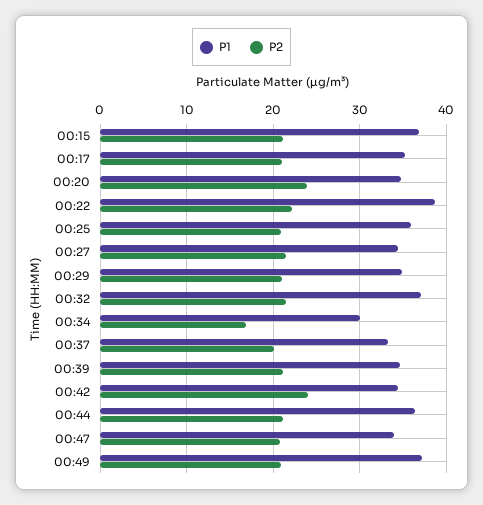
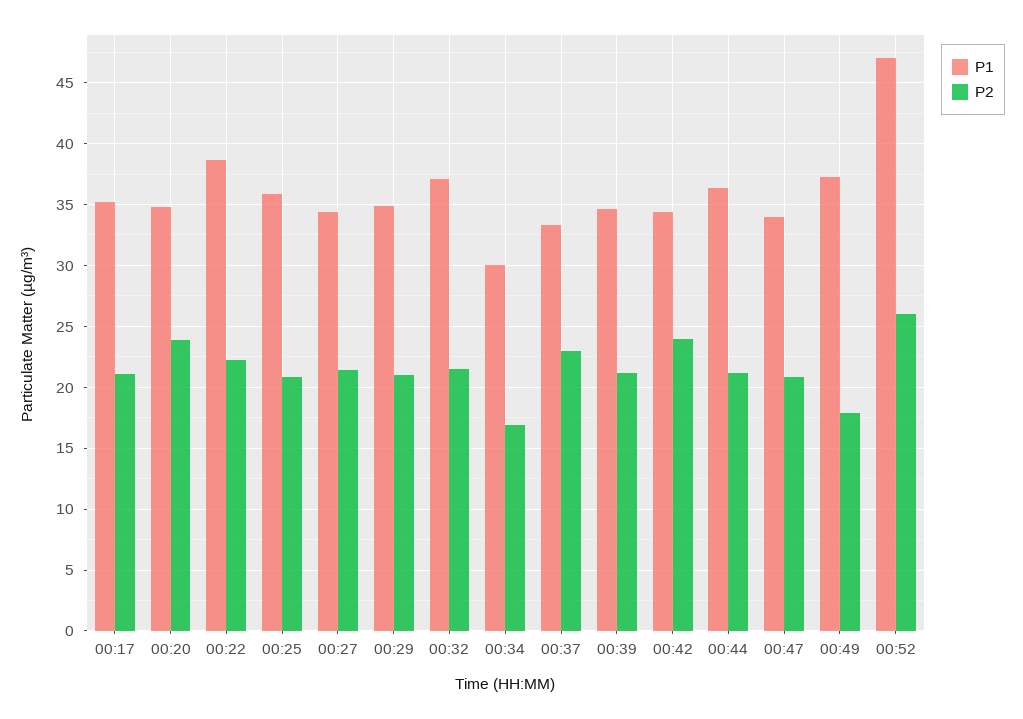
P1, 00:15: 37 -> none
P2, 00:15: 21 -> none
P2, 00:37: 20 -> 23
P2, 00:49: 21 -> 18
P1, 00:52: none -> 47
P2, 00:52: none -> 26

